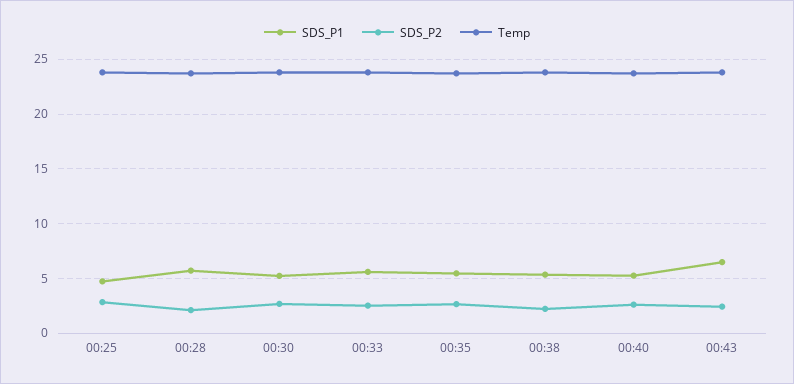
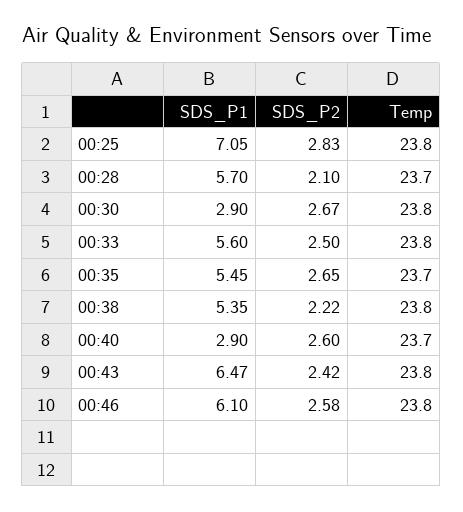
SDS_P1, 00:25: 5 -> 7.05
SDS_P1, 00:30: 5 -> 2.9
SDS_P1, 00:40: 5 -> 2.9
SDS_P1, 00:46: none -> 6.1
SDS_P2, 00:46: none -> 2.58
Temp, 00:46: none -> 23.8

